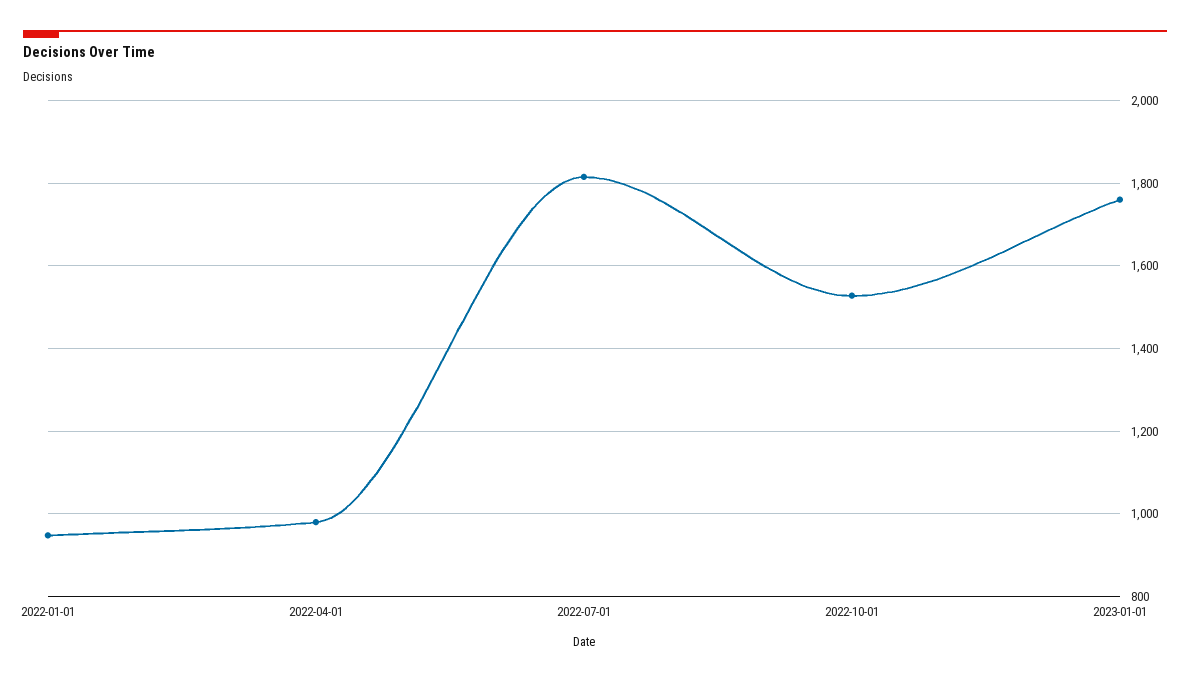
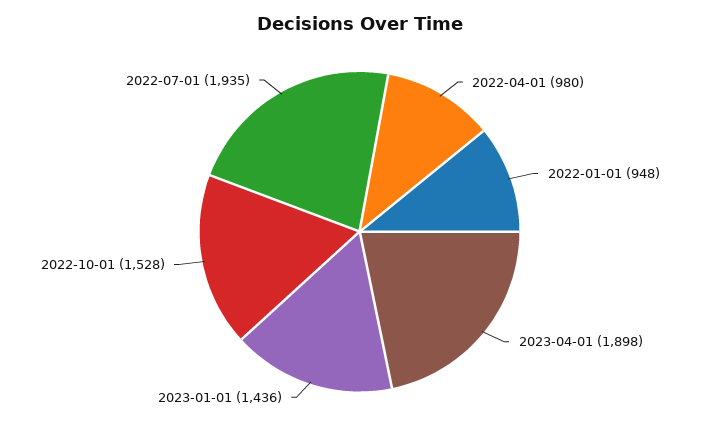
2022-07-01: 1820 -> 1935
2023-01-01: 1760 -> 1436
2023-04-01: none -> 1898

